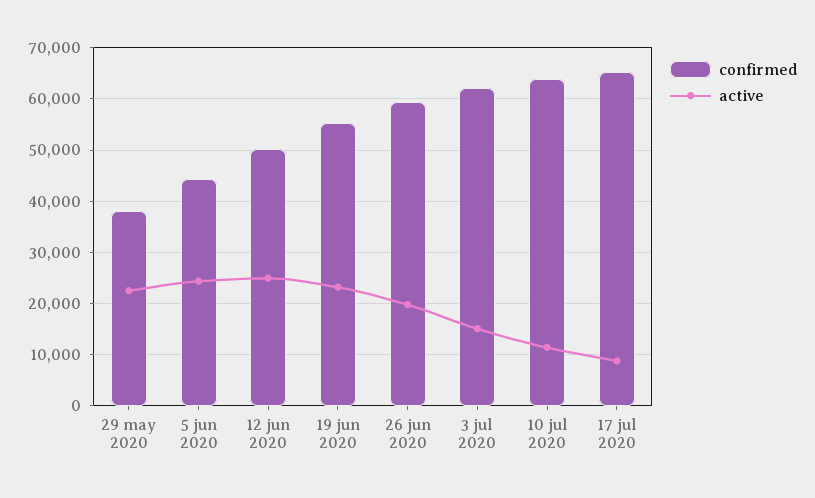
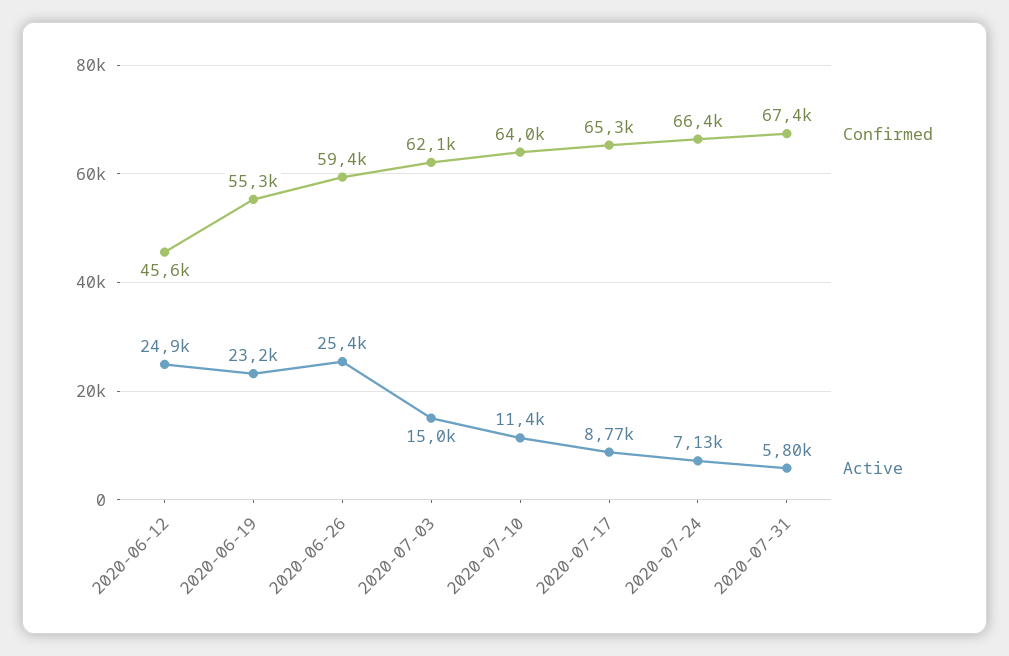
confirmed, 29 may 2020: 38000 -> none
active, 29 may 2020: 22000 -> none
confirmed, 5 jun 2020: 44000 -> none
active, 5 jun 2020: 24000 -> none
confirmed, 12 jun 2020: 50000 -> 45600
active, 26 jun 2020: 20000 -> 25400
confirmed, 2020-07-24: none -> 66400
active, 2020-07-24: none -> 7130
confirmed, 2020-07-31: none -> 67400
active, 2020-07-31: none -> 5800

